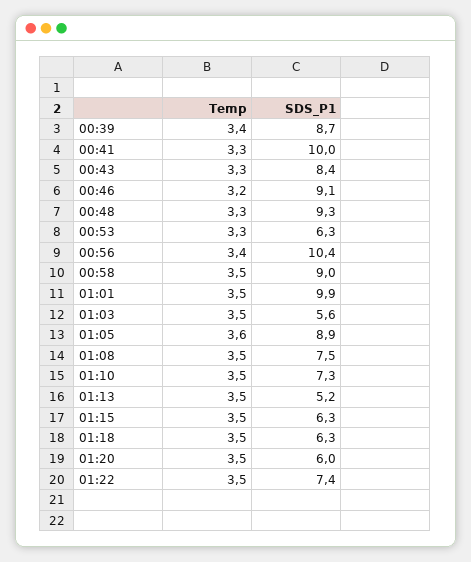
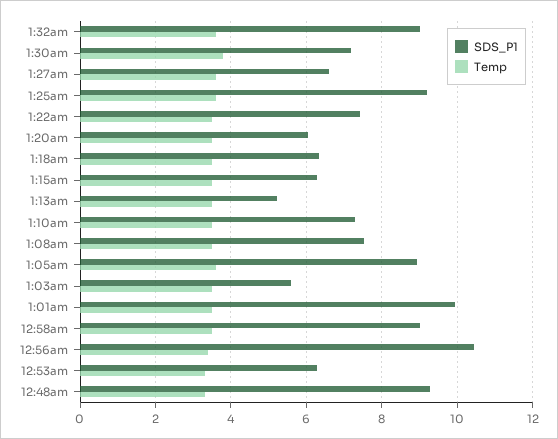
Temp, 00:39: 3.4 -> none
SDS_P1, 00:39: 8.7 -> none
Temp, 00:41: 3.3 -> none
SDS_P1, 00:41: 10 -> none
Temp, 00:43: 3.3 -> none
SDS_P1, 00:43: 8.4 -> none
Temp, 00:46: 3.2 -> none
SDS_P1, 00:46: 9.1 -> none
SDS_P1, 1:32am: none -> 9
Temp, 1:32am: none -> 3.6
SDS_P1, 1:30am: none -> 7.2
Temp, 1:30am: none -> 3.8
SDS_P1, 1:27am: none -> 6.6
Temp, 1:27am: none -> 3.6
SDS_P1, 1:25am: none -> 9.2
Temp, 1:25am: none -> 3.6

